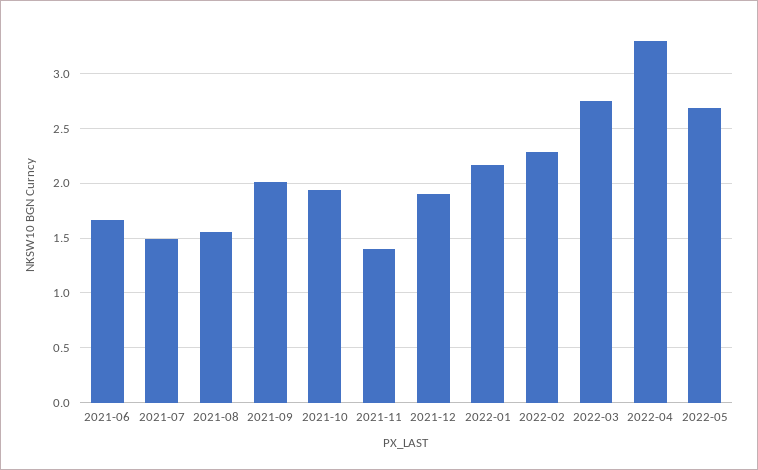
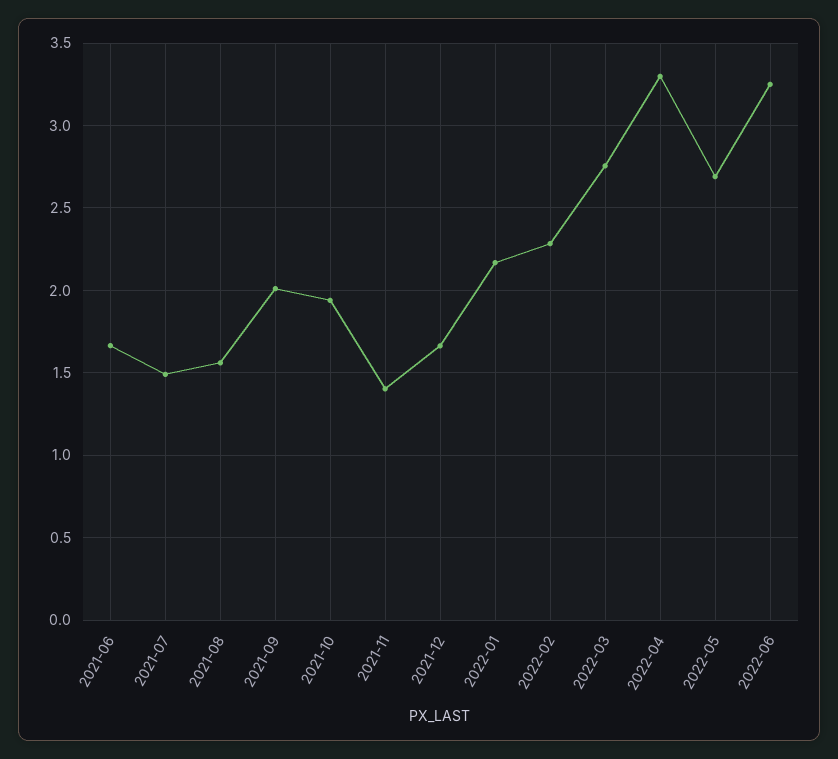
2021-12: 1.9 -> 1.65
2022-06: none -> 3.25

